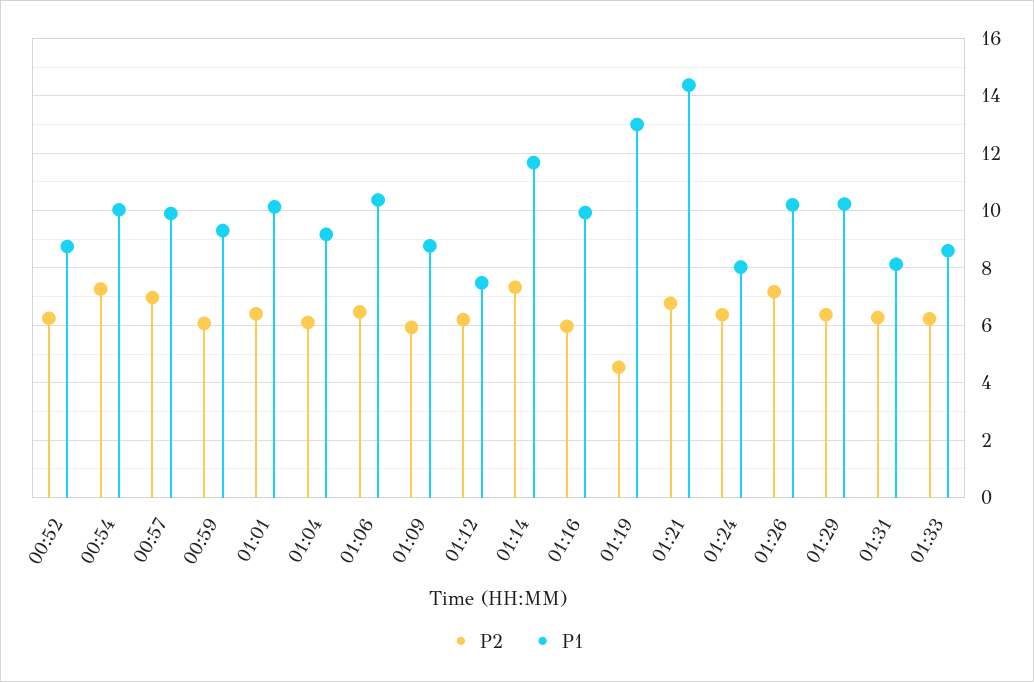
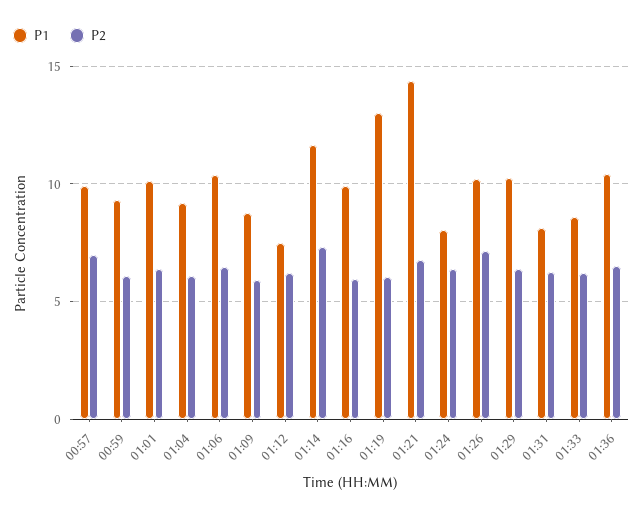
P2, 00:52: 6.25 -> none
P1, 00:52: 8.75 -> none
P2, 00:54: 7.25 -> none
P1, 00:54: 10 -> none
P2, 01:19: 4.5 -> 6
P1, 01:36: none -> 10.5
P2, 01:36: none -> 6.5

